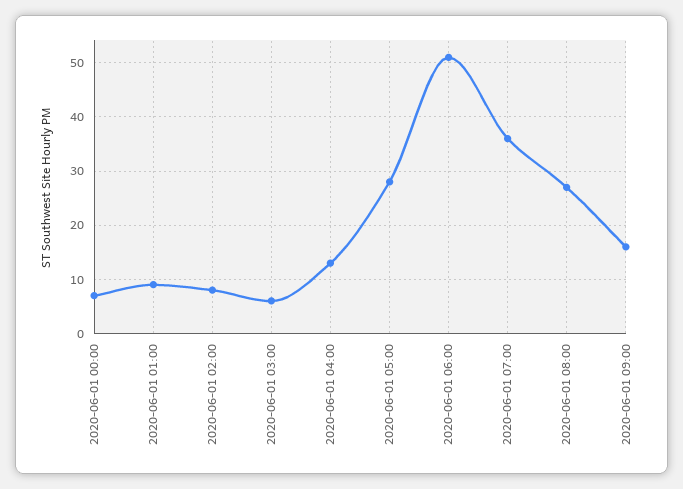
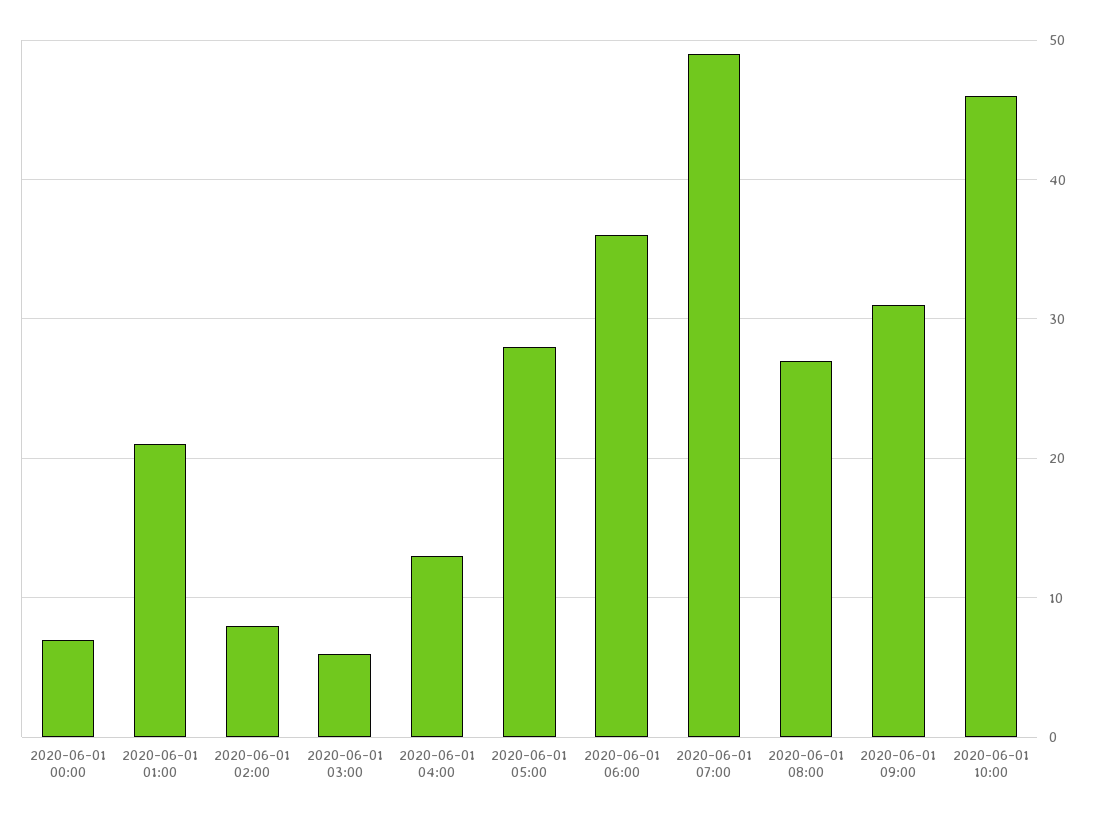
2020-06-01 01:00: 10 -> 21
2020-06-01 06:00: 50 -> 36
2020-06-01 07:00: 35 -> 49
2020-06-01 09:00: 15 -> 31
2020-06-01 10:00: none -> 46

